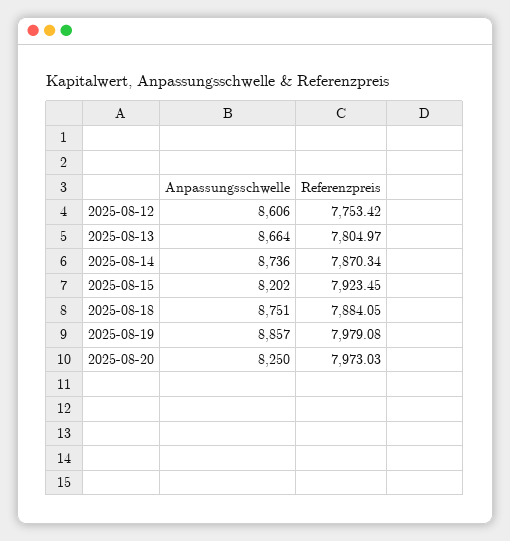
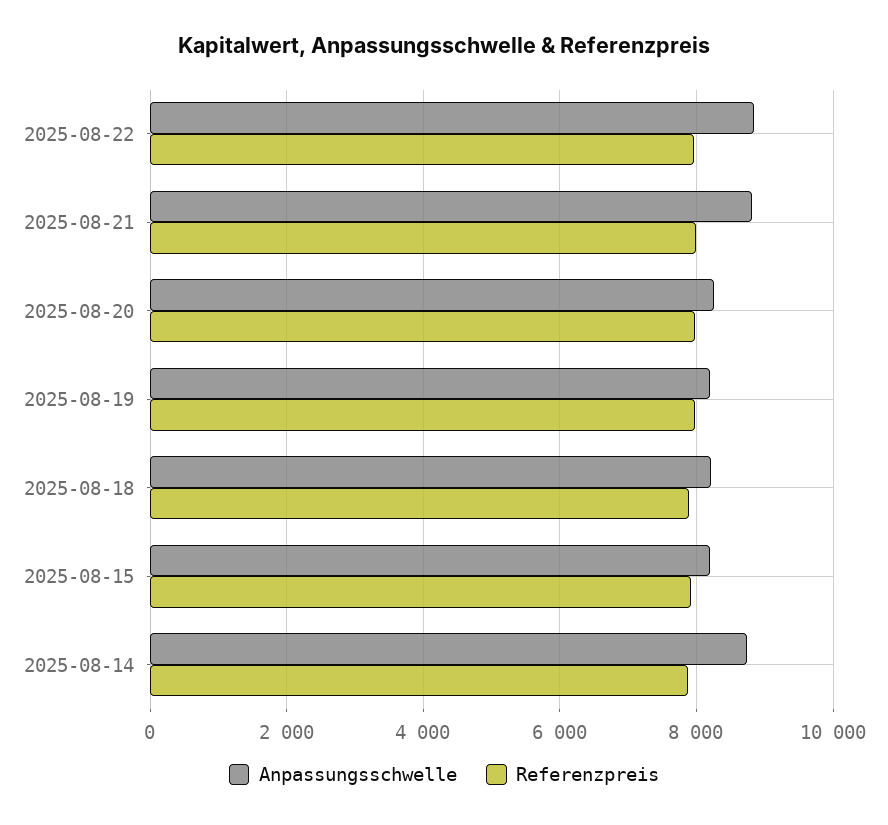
Anpassungsschwelle, 2025-08-12: 8606 -> none
Referenzpreis, 2025-08-12: 7753.42 -> none
Anpassungsschwelle, 2025-08-13: 8664 -> none
Referenzpreis, 2025-08-13: 7804.97 -> none
Anpassungsschwelle, 2025-08-18: 8751 -> 8200
Anpassungsschwelle, 2025-08-19: 8857 -> 8200
Anpassungsschwelle, 2025-08-22: none -> 8800
Referenzpreis, 2025-08-22: none -> 8000
Anpassungsschwelle, 2025-08-21: none -> 8800
Referenzpreis, 2025-08-21: none -> 8000

